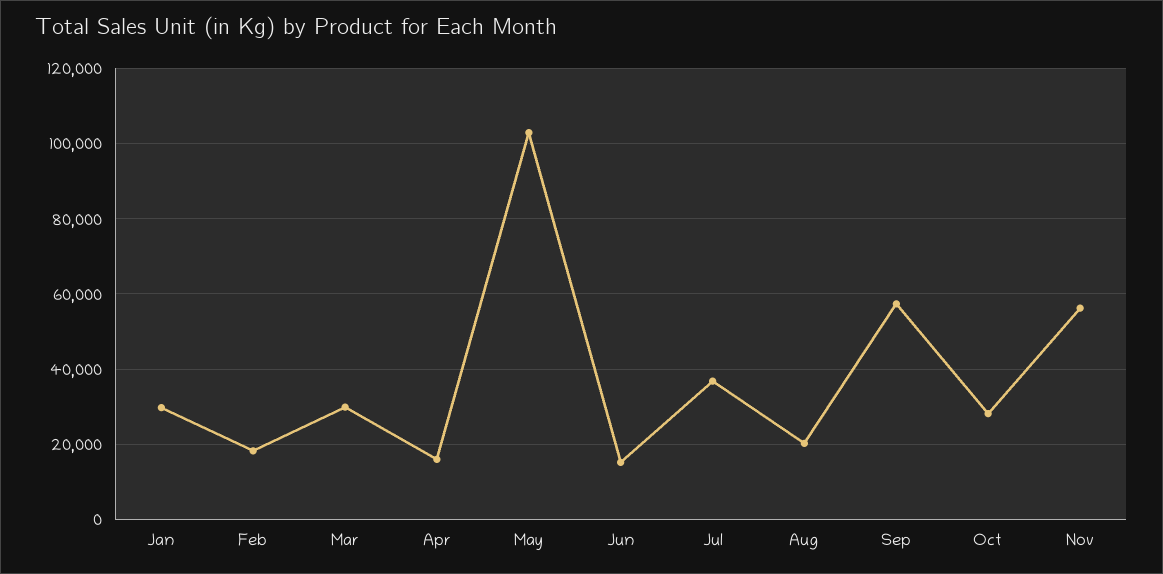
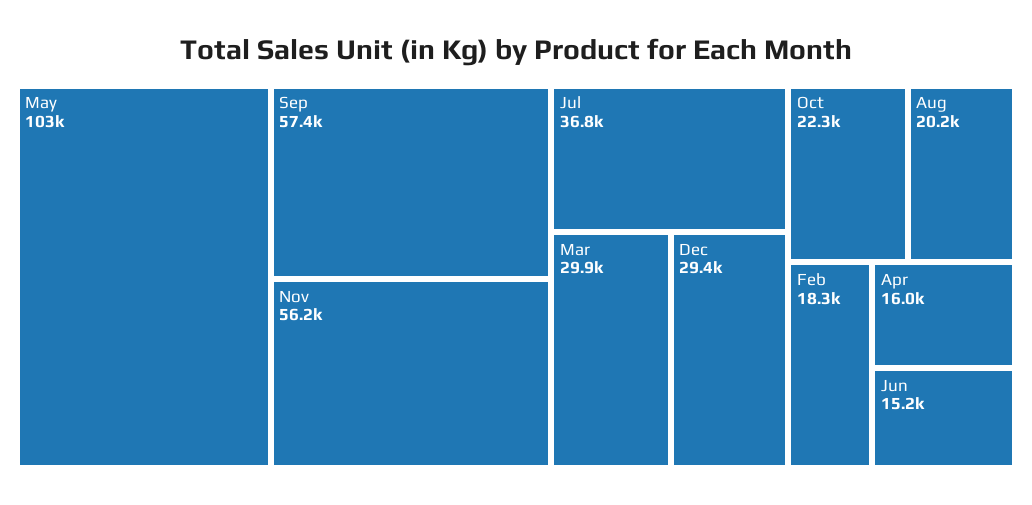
Jan: 30000 -> none
Oct: 28000 -> 22300
Dec: none -> 29400

